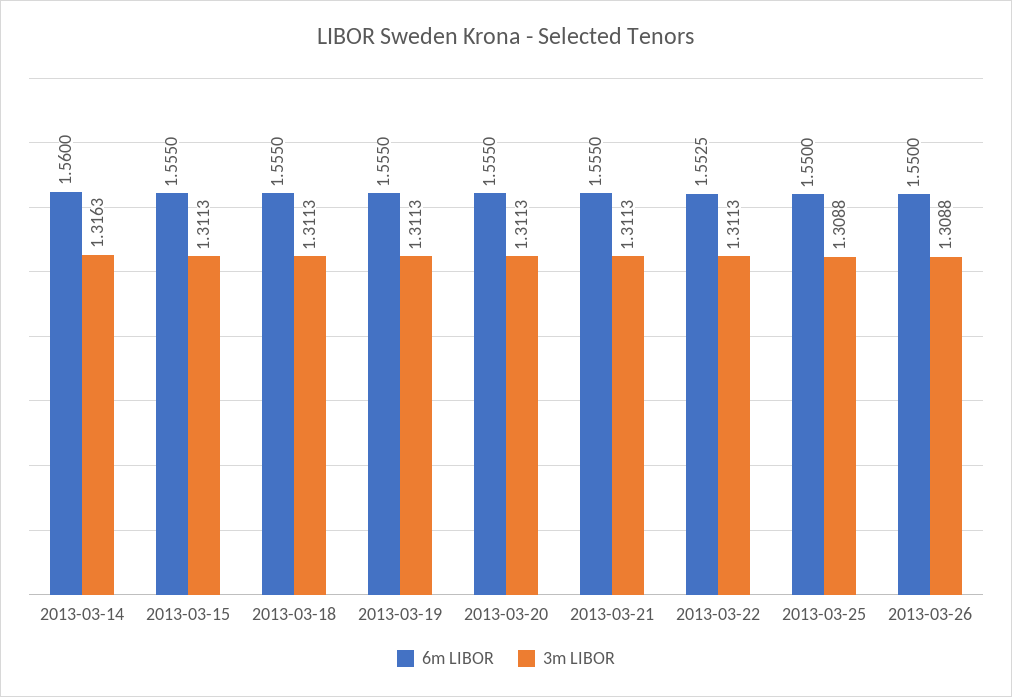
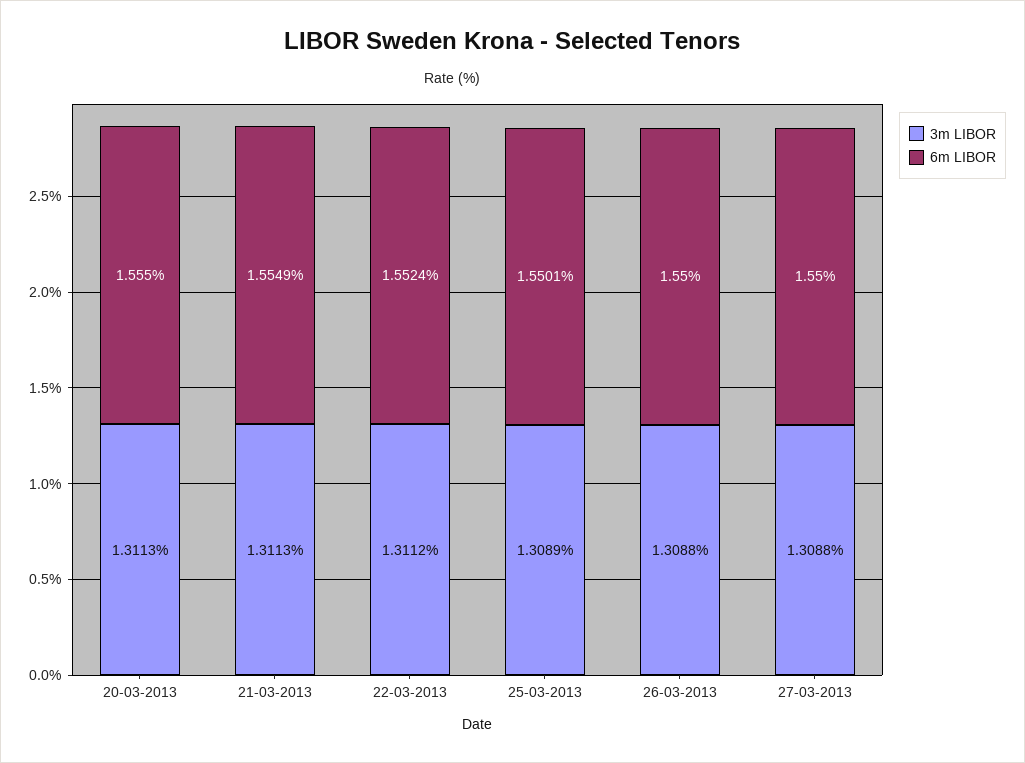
6m LIBOR, 2013-03-14: 1.56 -> none
3m LIBOR, 2013-03-14: 1.3163 -> none
6m LIBOR, 2013-03-15: 1.555 -> none
3m LIBOR, 2013-03-15: 1.3113 -> none
6m LIBOR, 2013-03-18: 1.555 -> none
3m LIBOR, 2013-03-18: 1.3113 -> none
6m LIBOR, 2013-03-19: 1.555 -> none
3m LIBOR, 2013-03-19: 1.3113 -> none
6m LIBOR, 2013-03-21: 1.555 -> 1.5549
6m LIBOR, 2013-03-22: 1.5525 -> 1.5524
3m LIBOR, 2013-03-22: 1.3113 -> 1.3112
6m LIBOR, 2013-03-25: 1.55 -> 1.5501
3m LIBOR, 2013-03-25: 1.3088 -> 1.3089
3m LIBOR, 27-03-2013: none -> 1.3088
6m LIBOR, 27-03-2013: none -> 1.55

